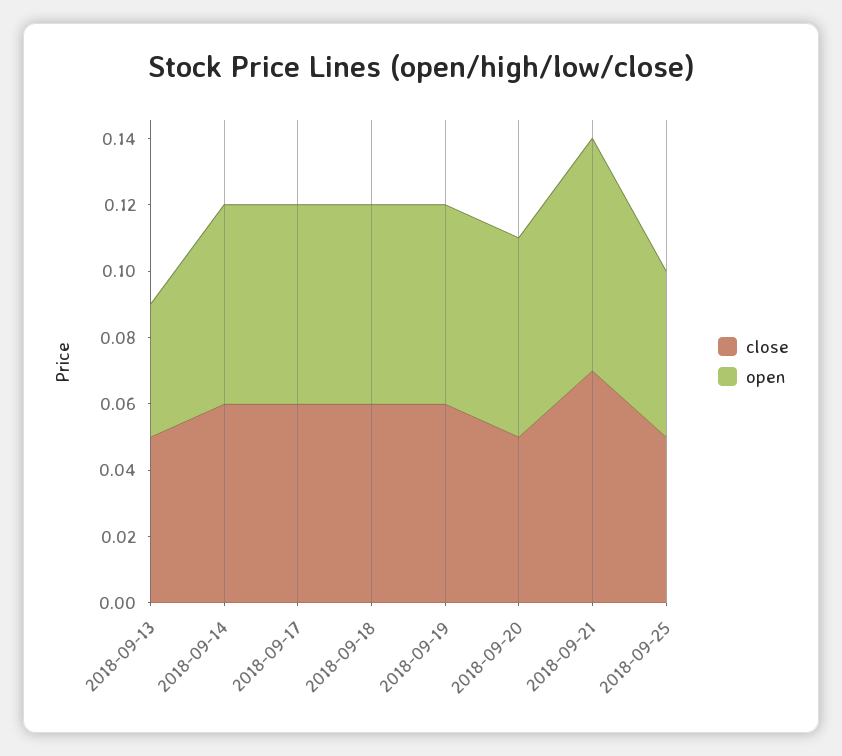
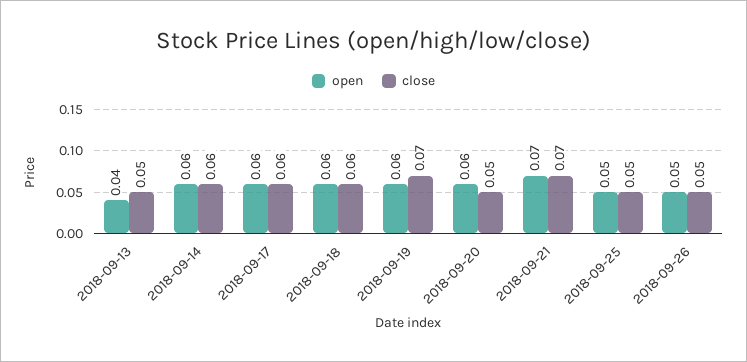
close, 2018-09-19: 0.06 -> 0.07
open, 2018-09-26: none -> 0.05
close, 2018-09-26: none -> 0.05

